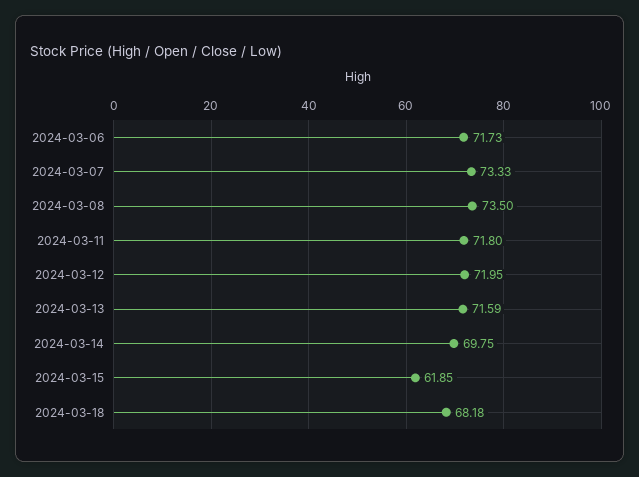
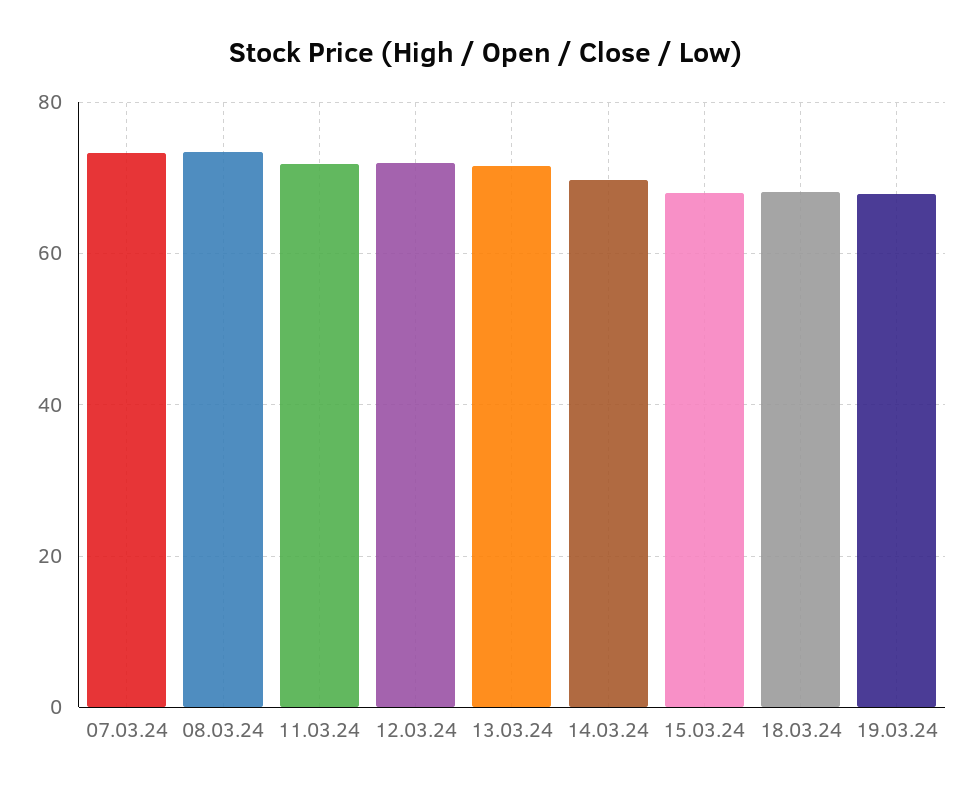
2024-03-06: 71.73 -> none
2024-03-15: 61.85 -> 68
19.03.24: none -> 68

